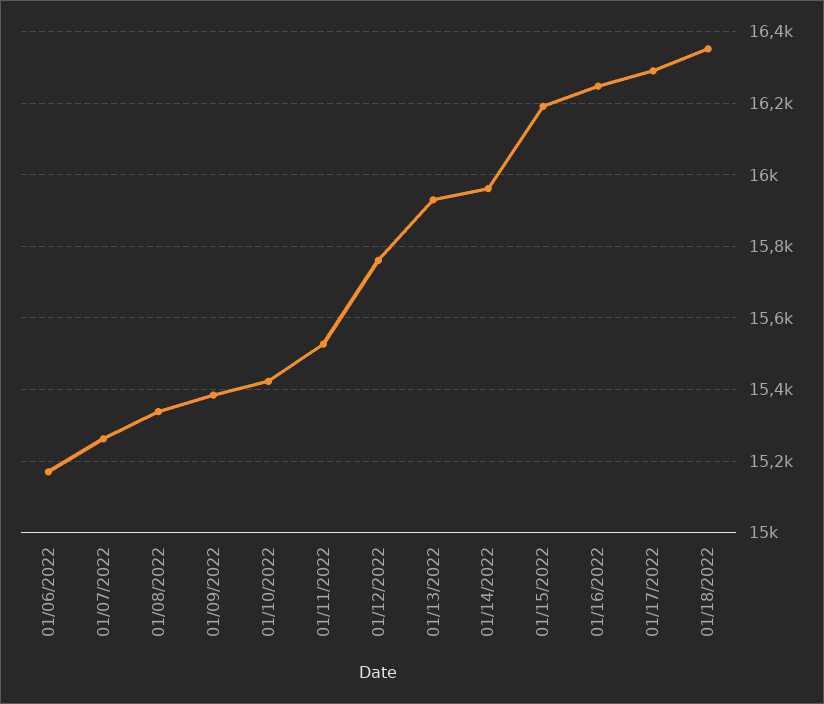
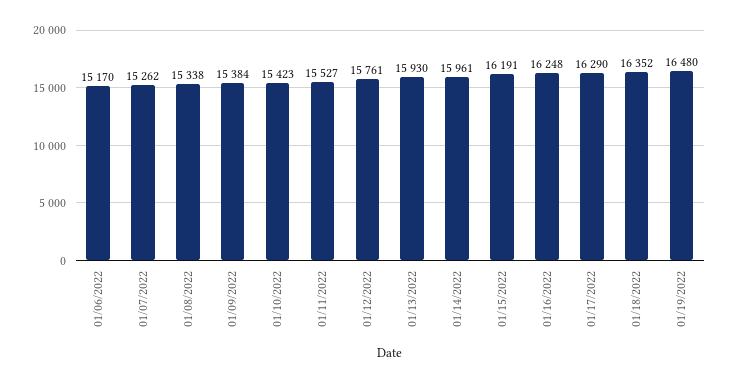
01/19/2022: none -> 16480

